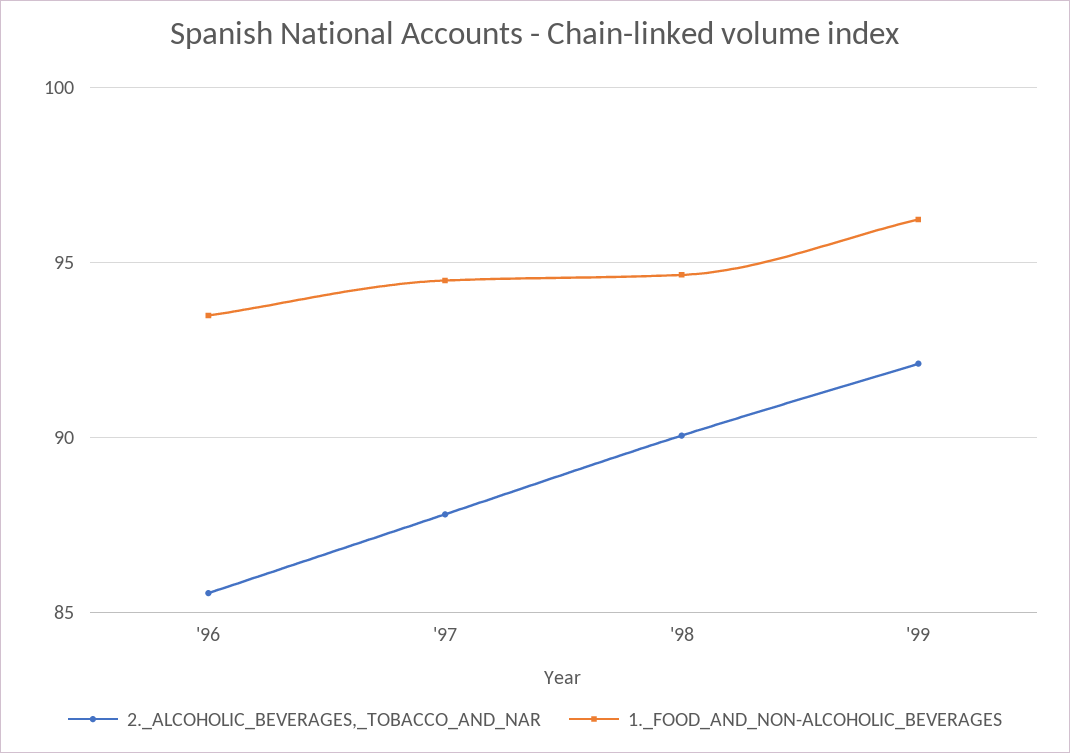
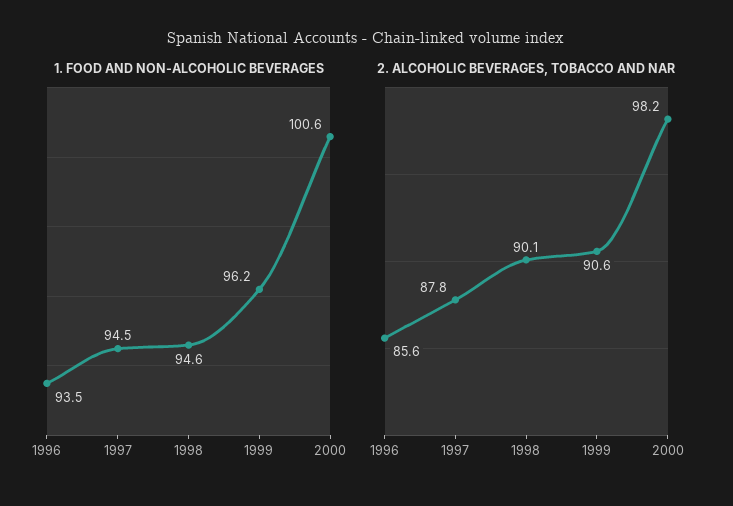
2._ALCOHOLIC_BEVERAGES,_TOBACCO_AND_NAR, '99: 92 -> 90.6
1._FOOD_AND_NON-ALCOHOLIC_BEVERAGES, 2000: none -> 100.6
2._ALCOHOLIC_BEVERAGES,_TOBACCO_AND_NAR, 2000: none -> 98.2

